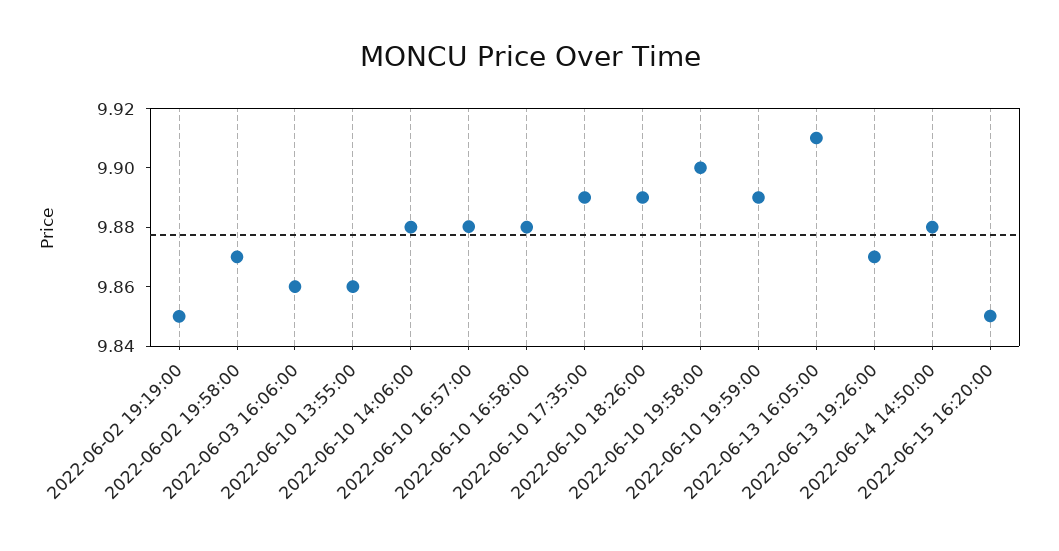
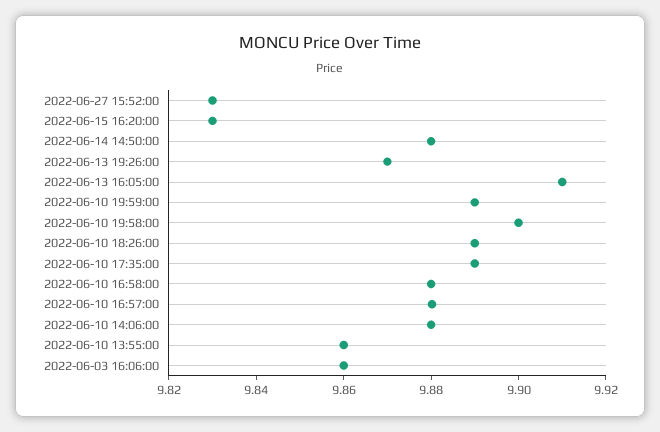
2022-06-02 19:19:00: 9.85 -> none
2022-06-02 19:58:00: 9.87 -> none
2022-06-15 16:20:00: 9.85 -> 9.83
2022-06-27 15:52:00: none -> 9.83

